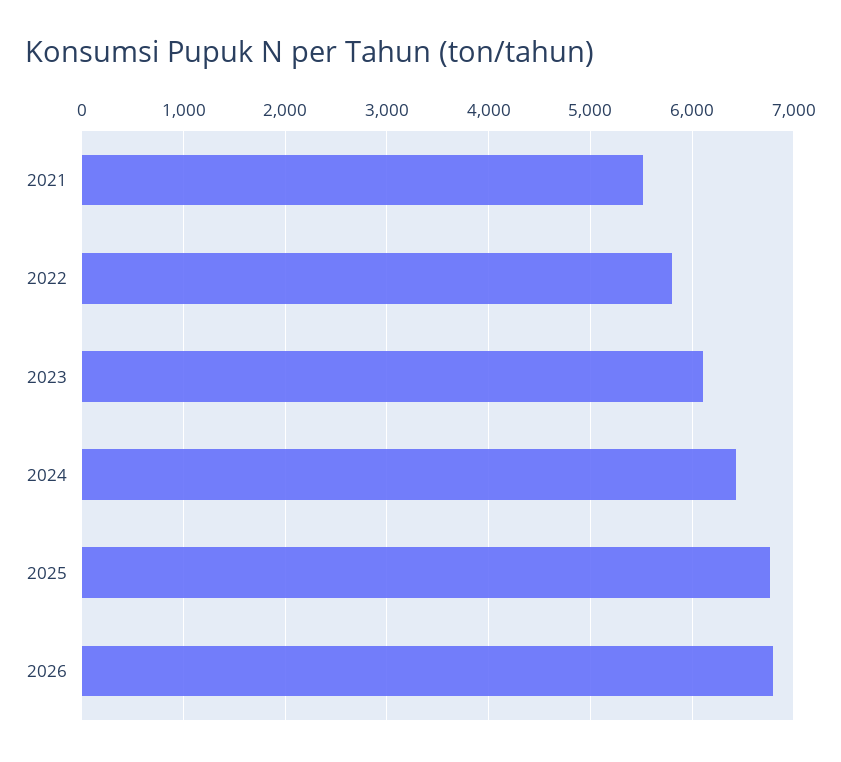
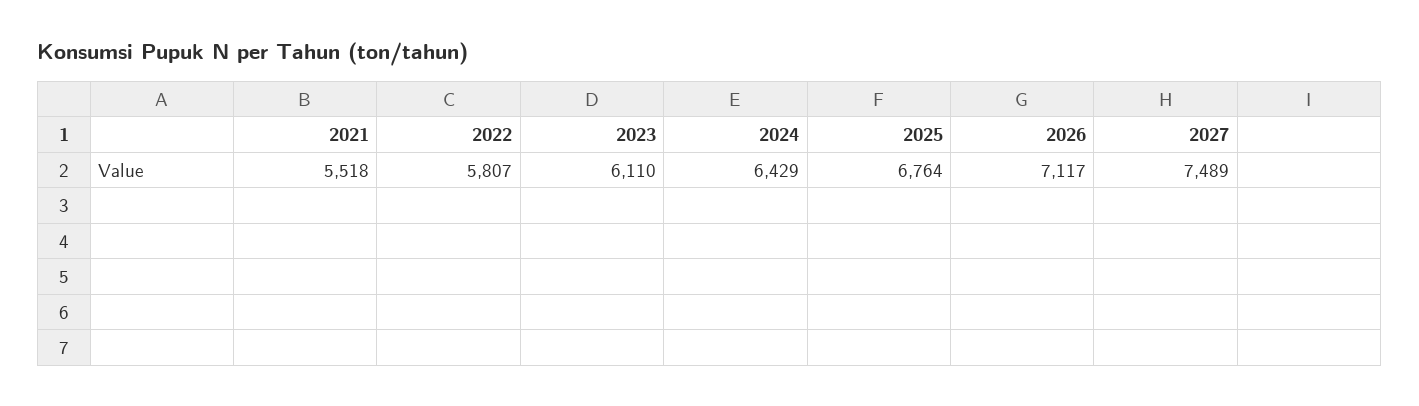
2026: 6800 -> 7117
2027: none -> 7489

